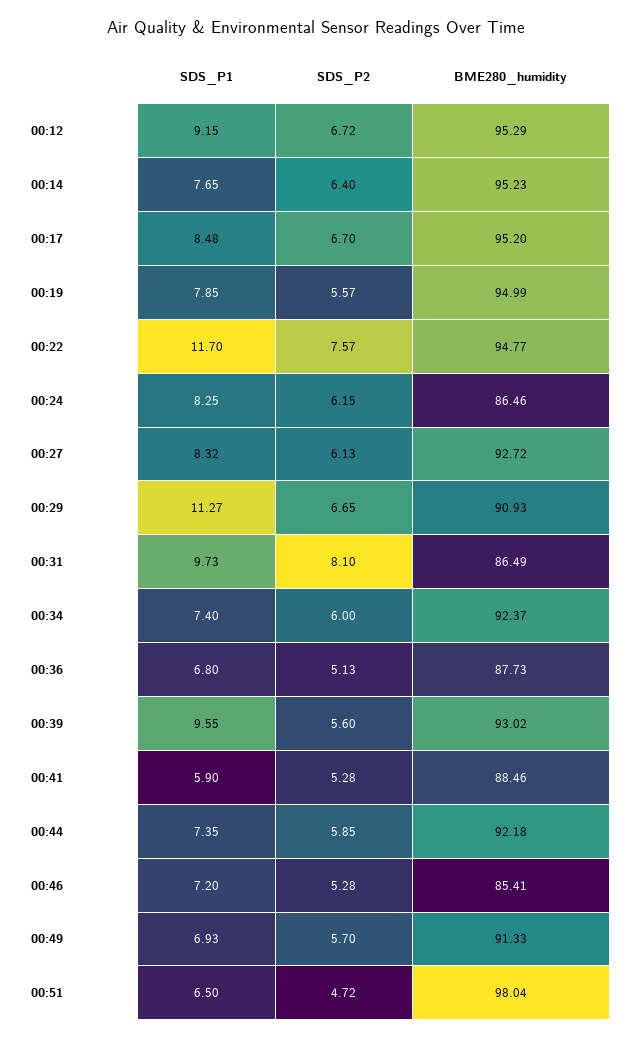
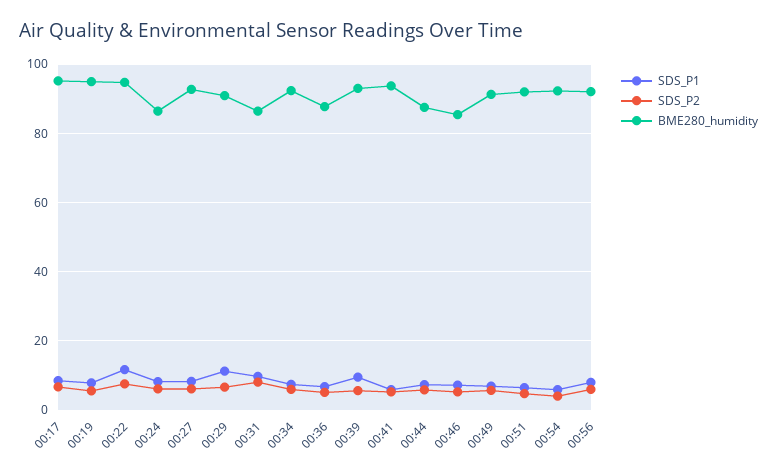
SDS_P1, 00:12: 9.15 -> none
SDS_P2, 00:12: 6.72 -> none
BME280_humidity, 00:12: 95.29 -> none
SDS_P1, 00:14: 7.65 -> none
SDS_P2, 00:14: 6.4 -> none
BME280_humidity, 00:14: 95.23 -> none
BME280_humidity, 00:41: 88.46 -> 94
BME280_humidity, 00:44: 92.18 -> 88
BME280_humidity, 00:51: 98.04 -> 92
SDS_P1, 00:54: none -> 6
SDS_P2, 00:54: none -> 4
BME280_humidity, 00:54: none -> 92
SDS_P1, 00:56: none -> 8
SDS_P2, 00:56: none -> 6
BME280_humidity, 00:56: none -> 92

